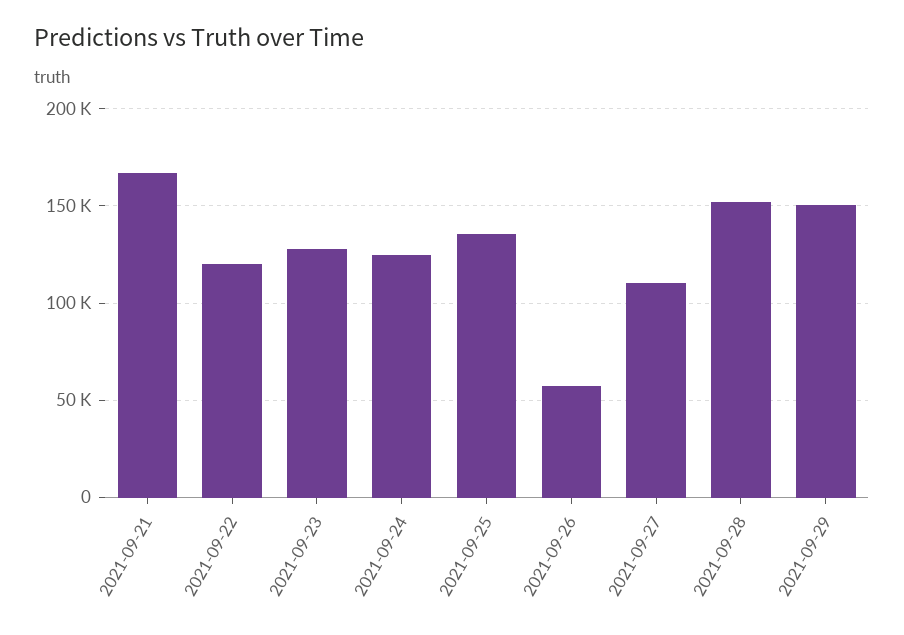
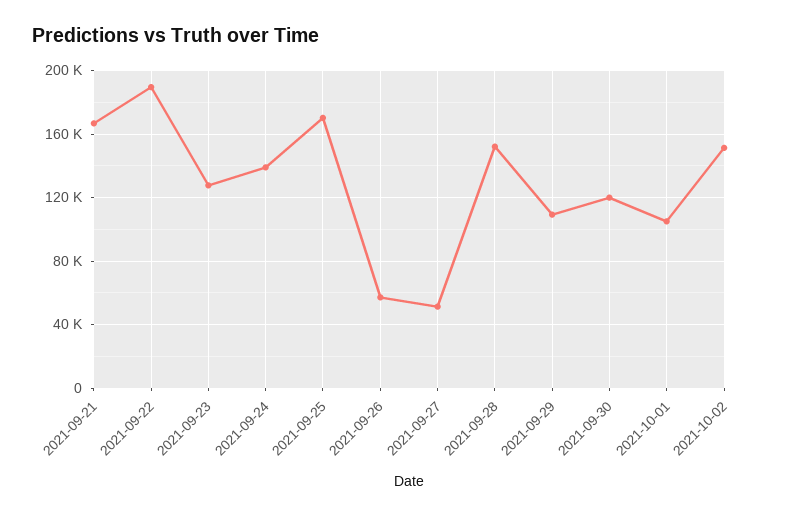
2021-09-22: 120000 -> 190000
2021-09-24: 125000 -> 140000
2021-09-25: 135000 -> 170000
2021-09-27: 110000 -> 50000
2021-09-29: 150000 -> 110000
2021-09-30: none -> 120000
2021-10-01: none -> 105000
2021-10-02: none -> 150000

